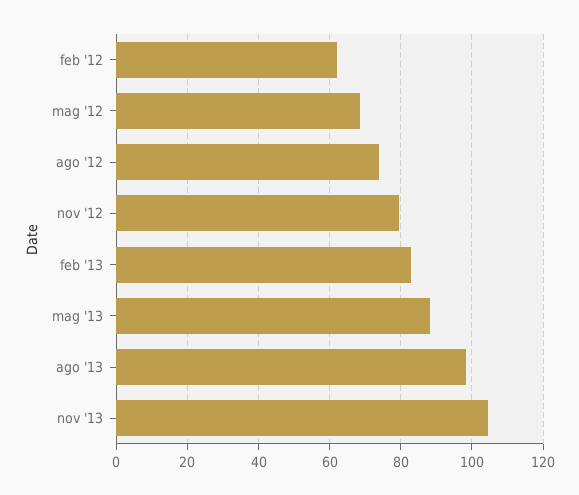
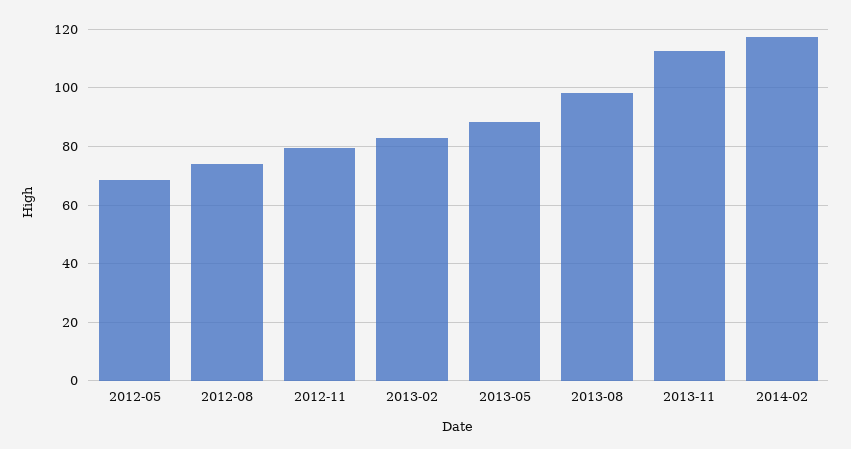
feb '12: 62 -> none
nov '13: 104 -> 112.5
2014-02: none -> 117.5

